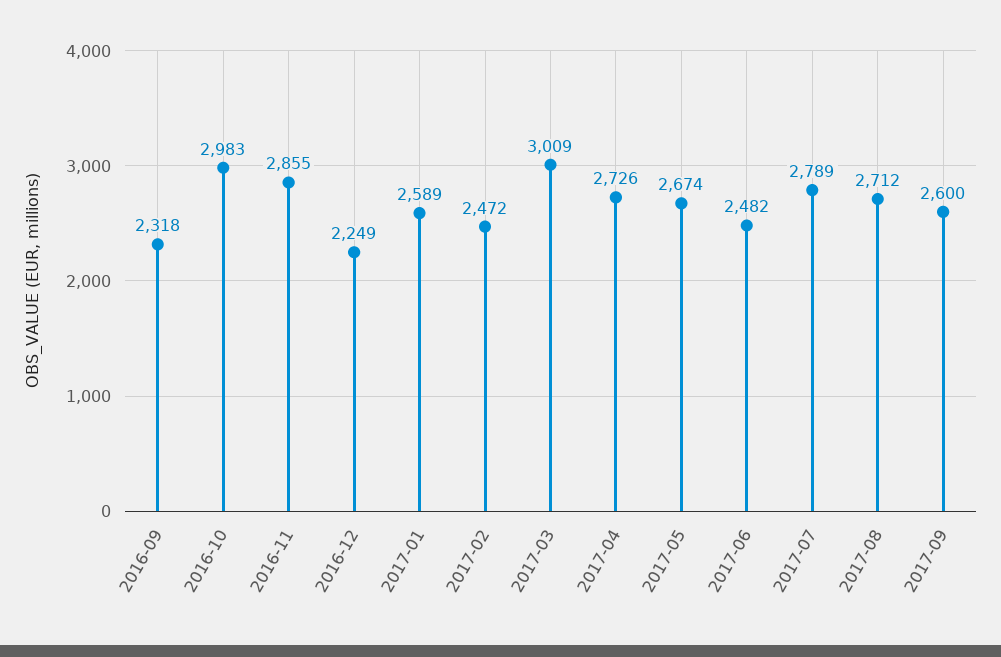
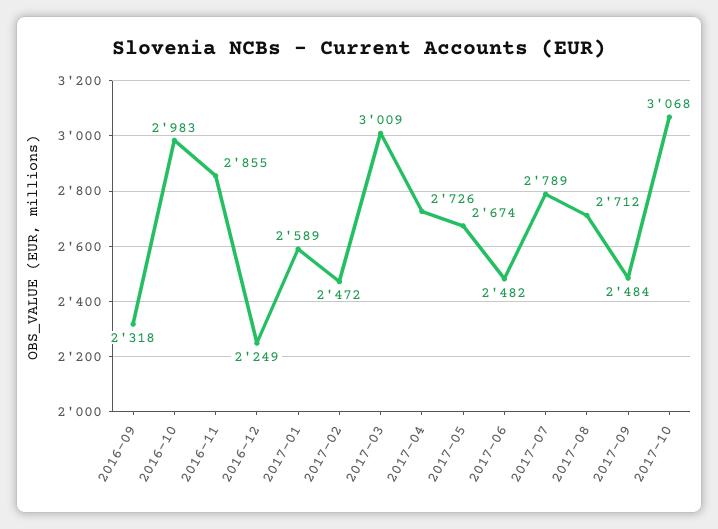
2017-09: 2600 -> 2484
2017-10: none -> 3068

